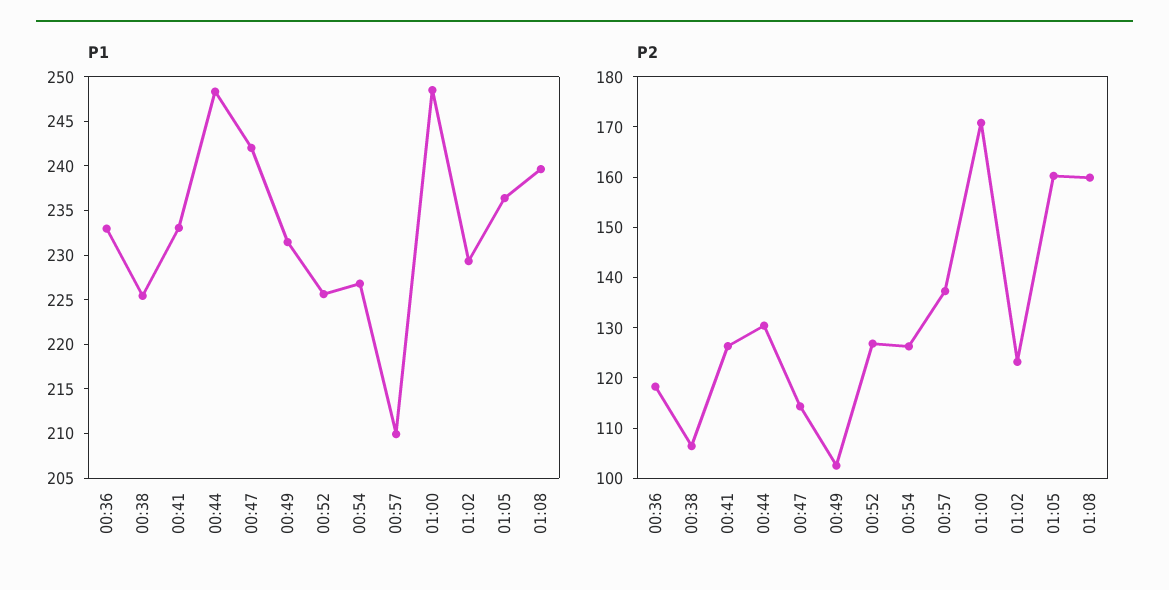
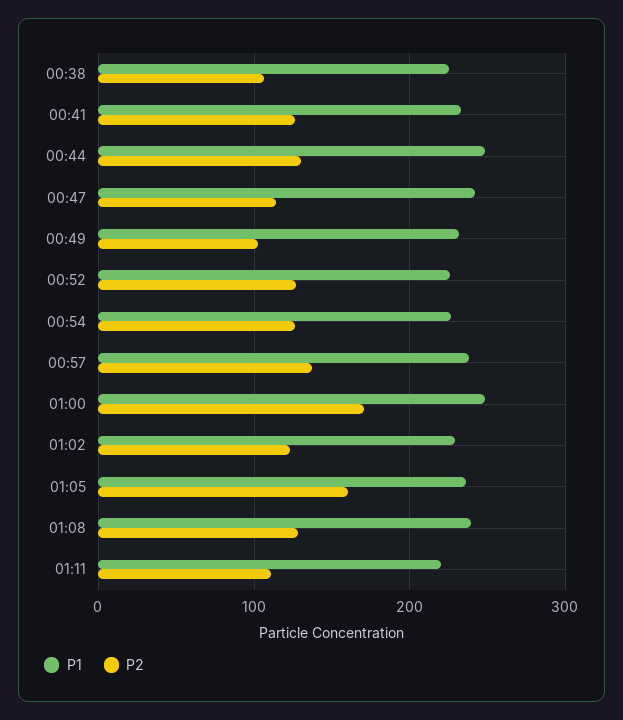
P1, 00:36: 233 -> none
P1, 00:57: 210 -> 240
P2, 00:36: 118 -> none
P2, 01:08: 160 -> 130
P1, 01:11: none -> 220
P2, 01:11: none -> 110

